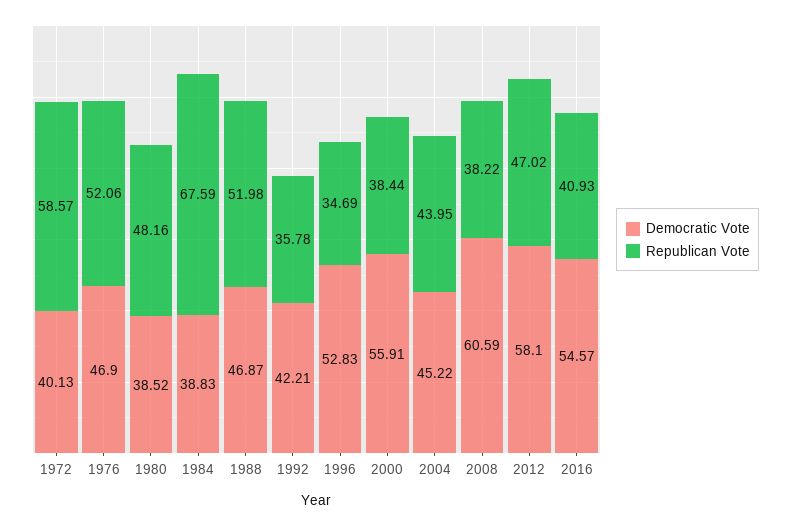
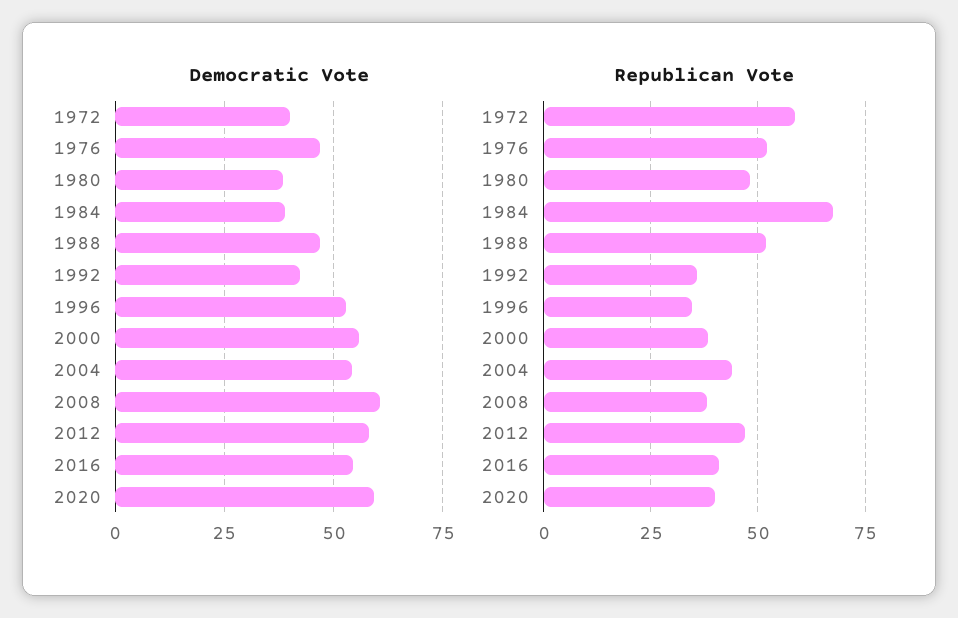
Democratic Vote, 2004: 45.22 -> 55
Democratic Vote, 2020: none -> 60
Republican Vote, 2020: none -> 40

